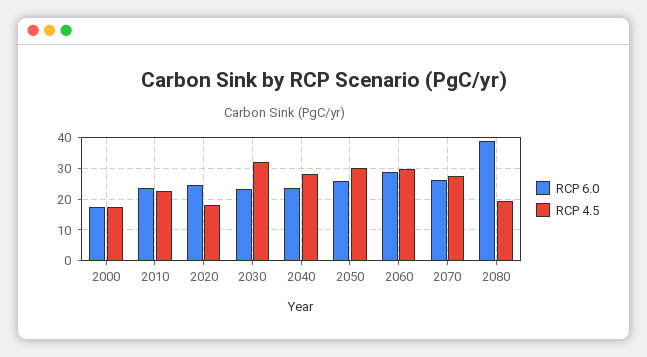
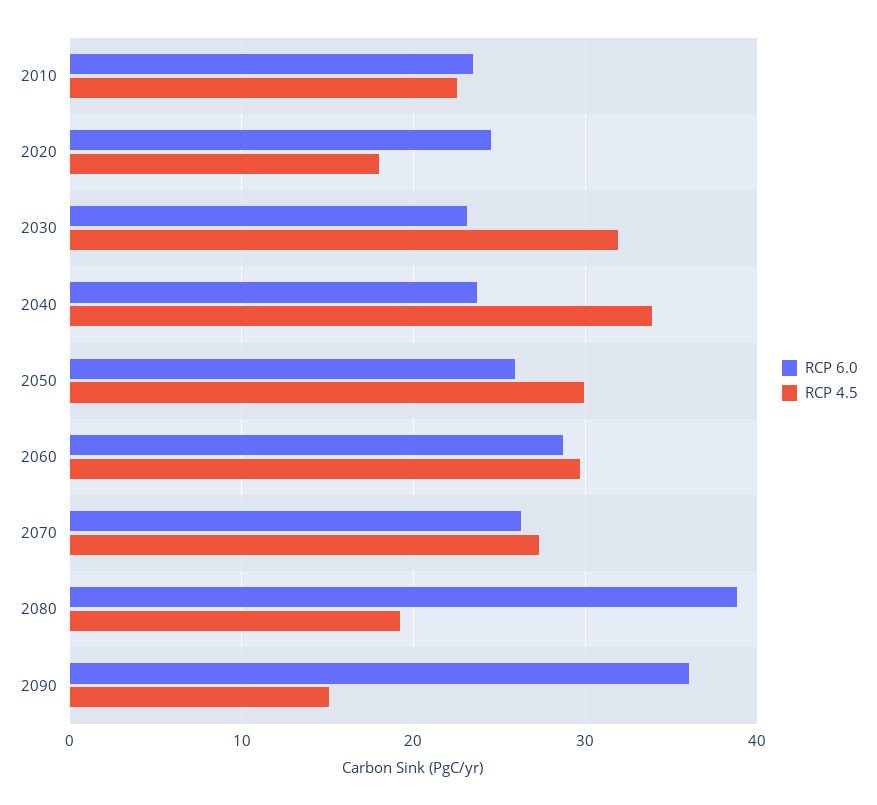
RCP 6.0, 2000: 18 -> none
RCP 4.5, 2000: 18 -> none
RCP 4.5, 2040: 28 -> 34
RCP 6.0, 2090: none -> 36
RCP 4.5, 2090: none -> 15

